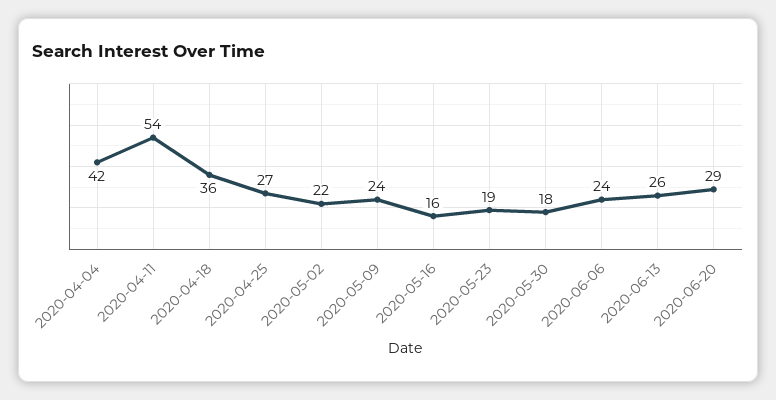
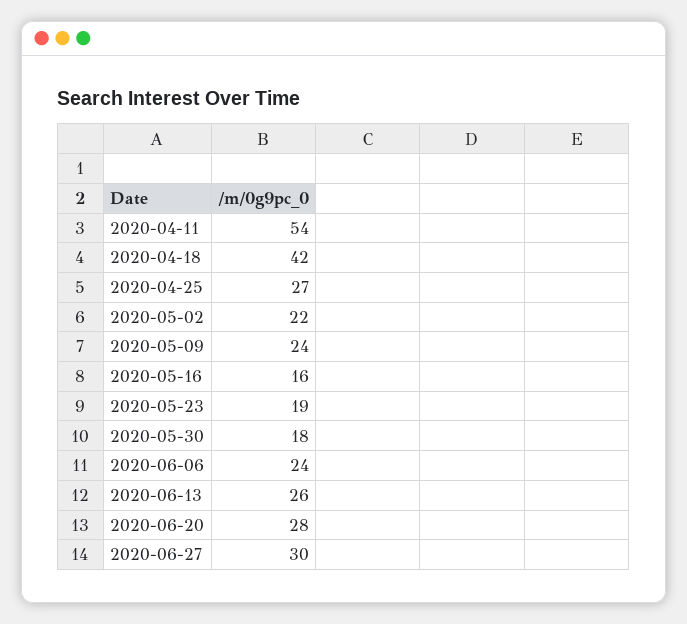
2020-04-04: 42 -> none
2020-04-18: 36 -> 42
2020-06-20: 29 -> 28
2020-06-27: none -> 30

